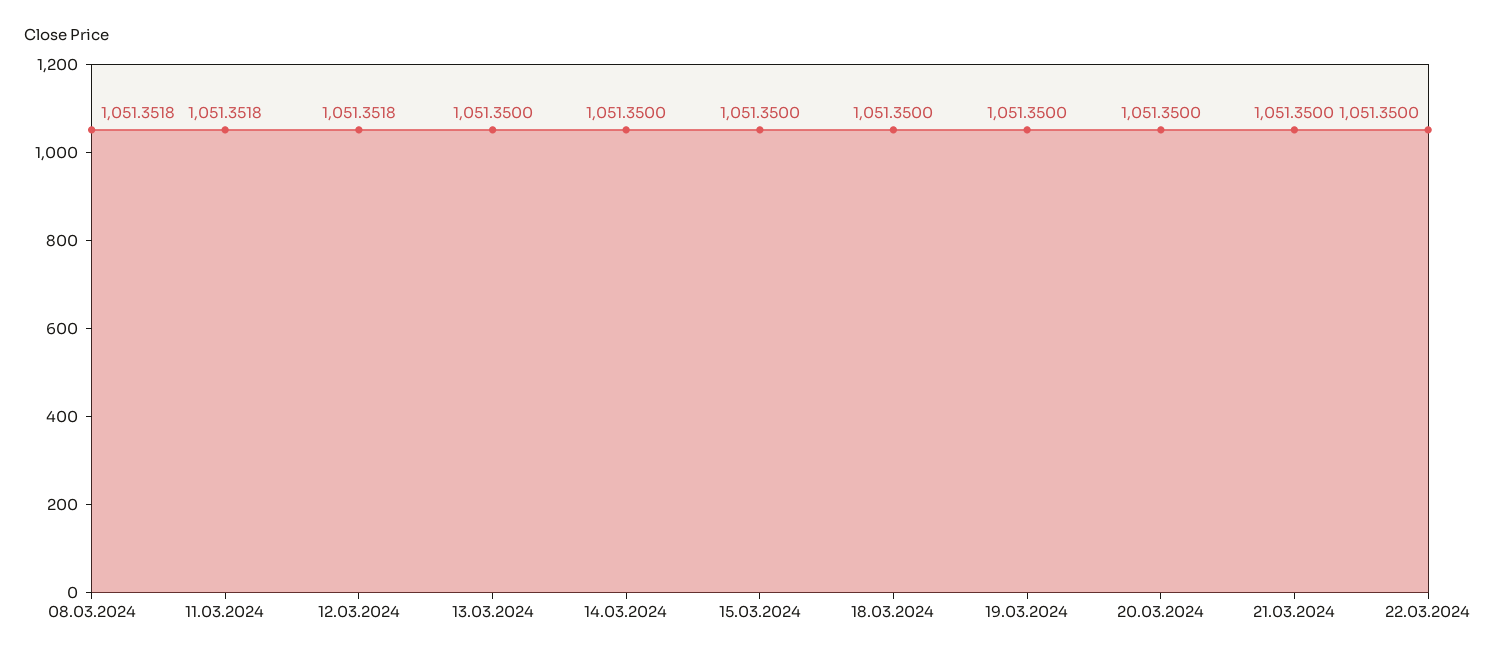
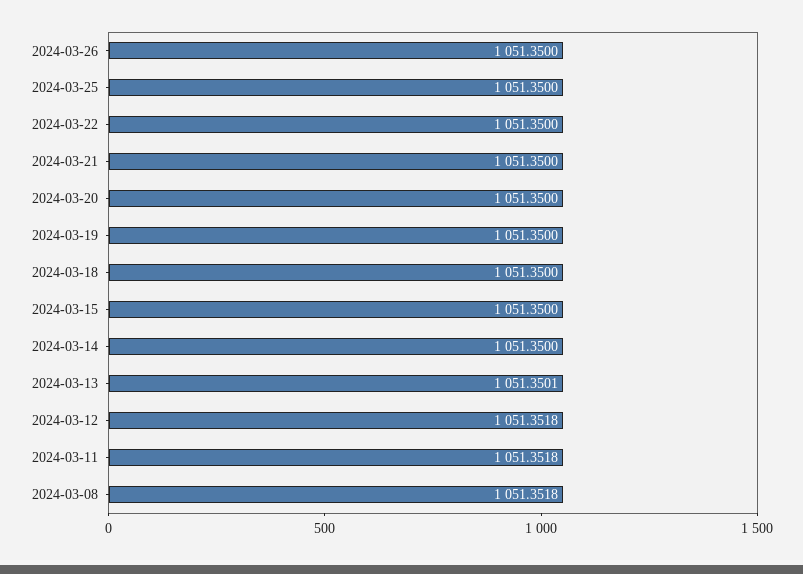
13.03.2024: 1051.35 -> 1051.3501
2024-03-26: none -> 1051.35
2024-03-25: none -> 1051.35

